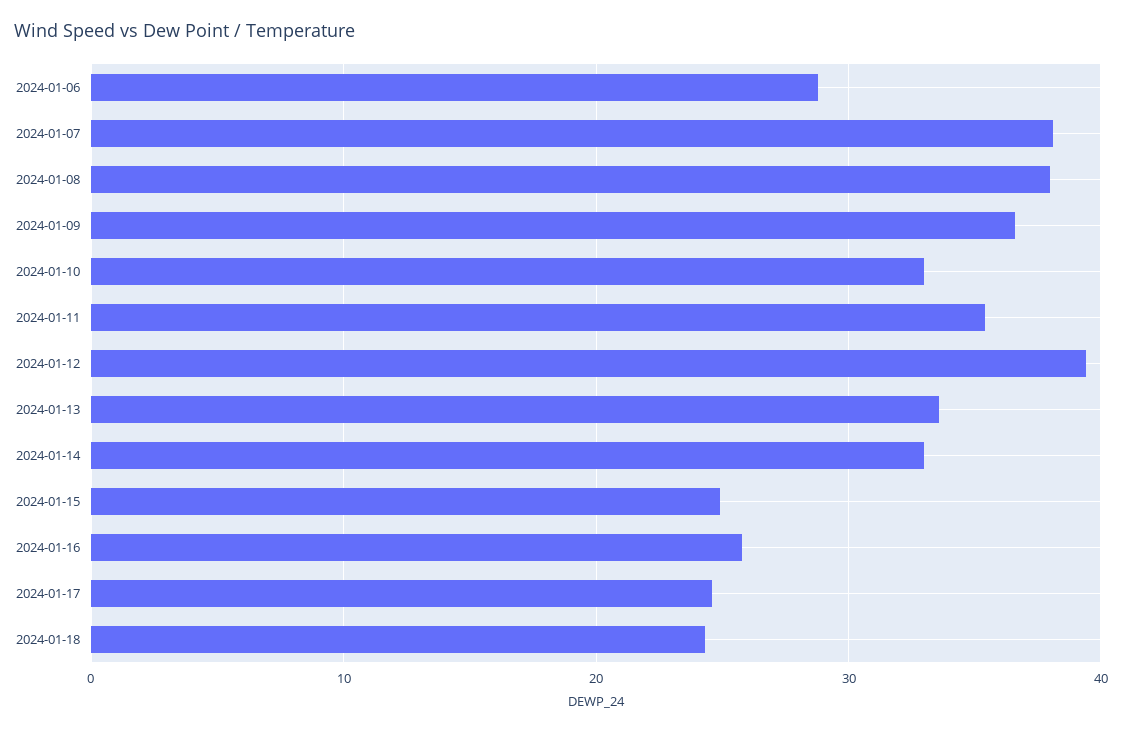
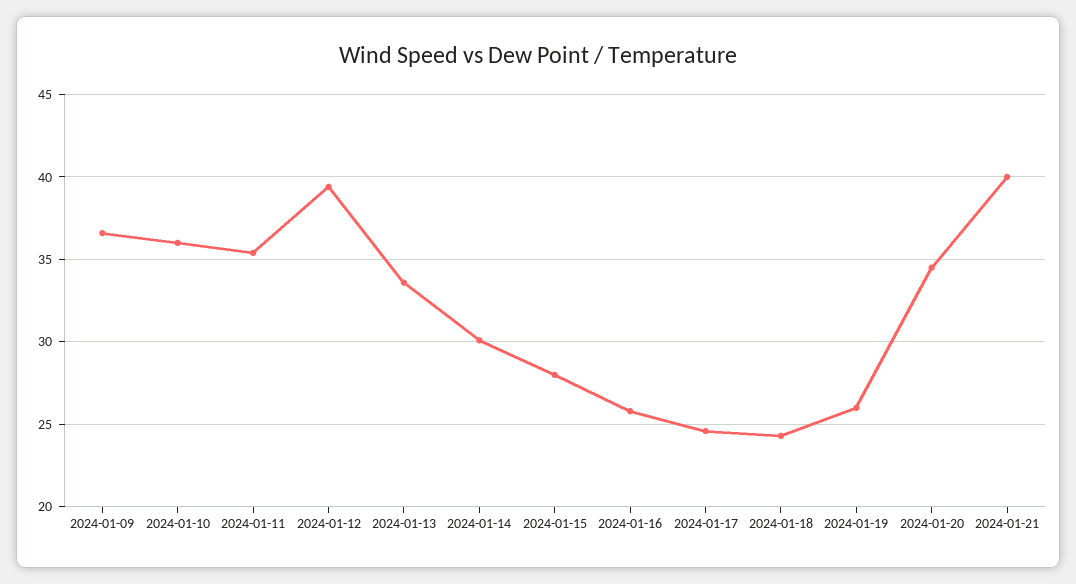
2024-01-06: 29 -> none
2024-01-07: 38 -> none
2024-01-08: 38 -> none
2024-01-10: 33 -> 36
2024-01-14: 33 -> 30
2024-01-15: 25 -> 28
2024-01-19: none -> 26
2024-01-20: none -> 34.5
2024-01-21: none -> 40

